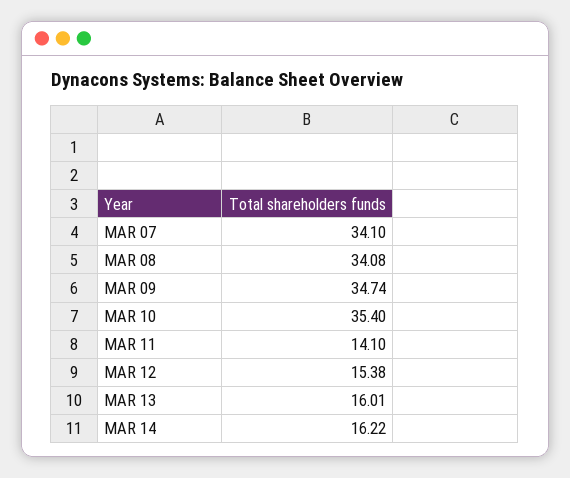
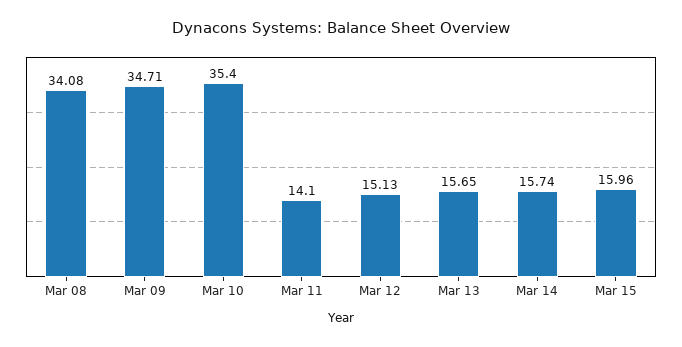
MAR 07: 34.1 -> none
MAR 09: 34.74 -> 34.71
MAR 12: 15.38 -> 15.13
MAR 13: 16.01 -> 15.65
MAR 14: 16.22 -> 15.74
Mar 15: none -> 15.96

